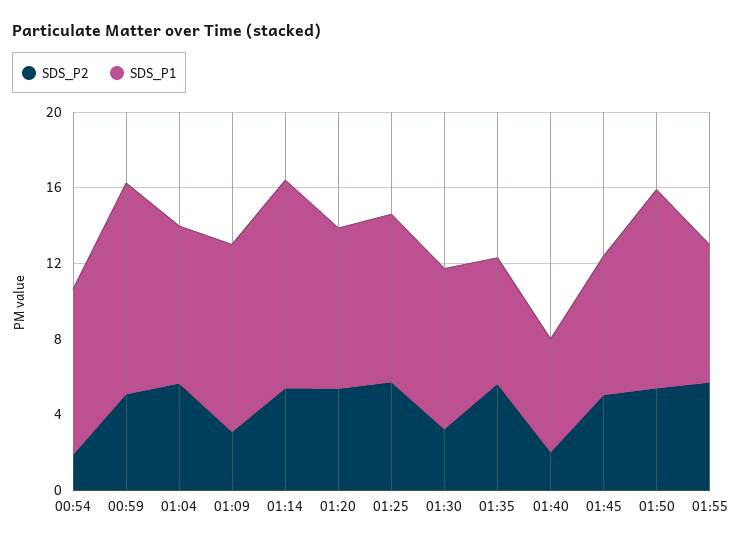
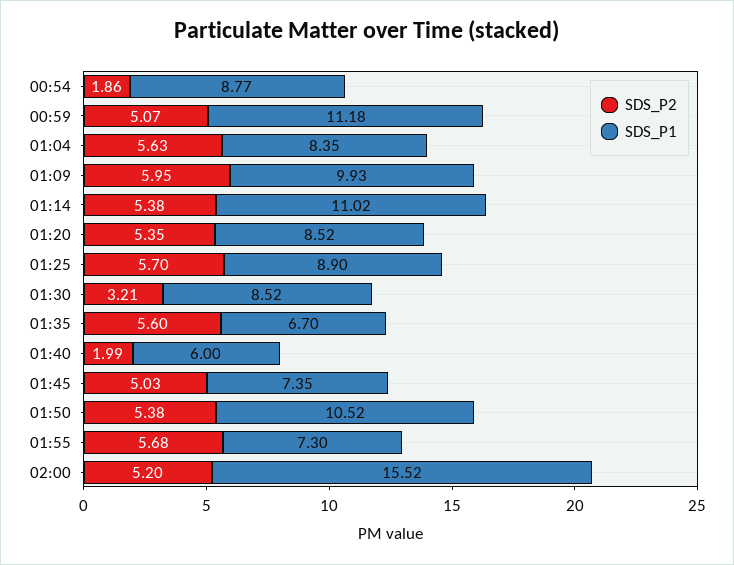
SDS_P2, 01:09: 3 -> 5.95
SDS_P2, 02:00: none -> 5.2
SDS_P1, 02:00: none -> 15.52

